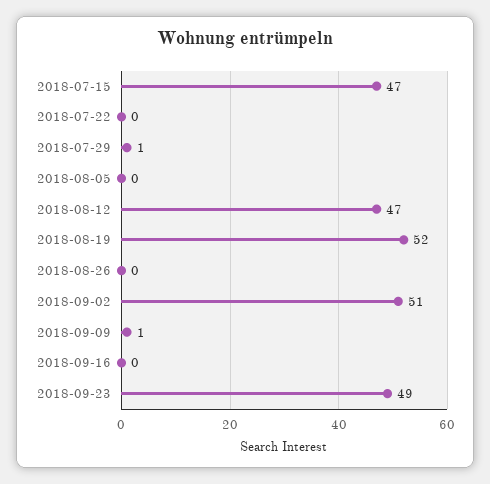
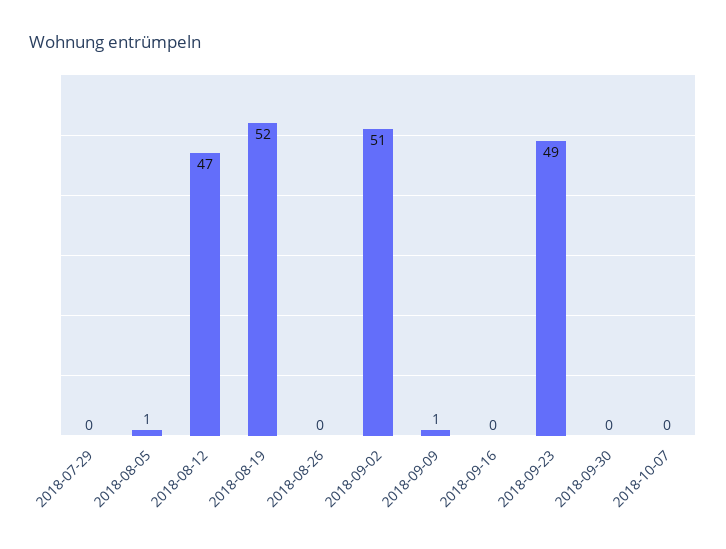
2018-07-15: 47 -> none
2018-07-22: 0 -> none
2018-07-29: 1 -> 0
2018-08-05: 0 -> 1
2018-09-30: none -> 0
2018-10-07: none -> 0

